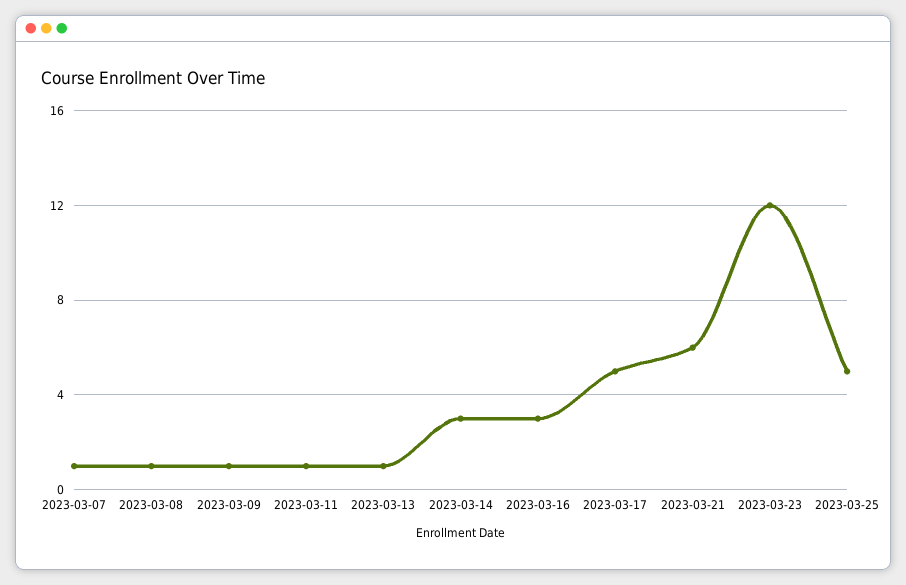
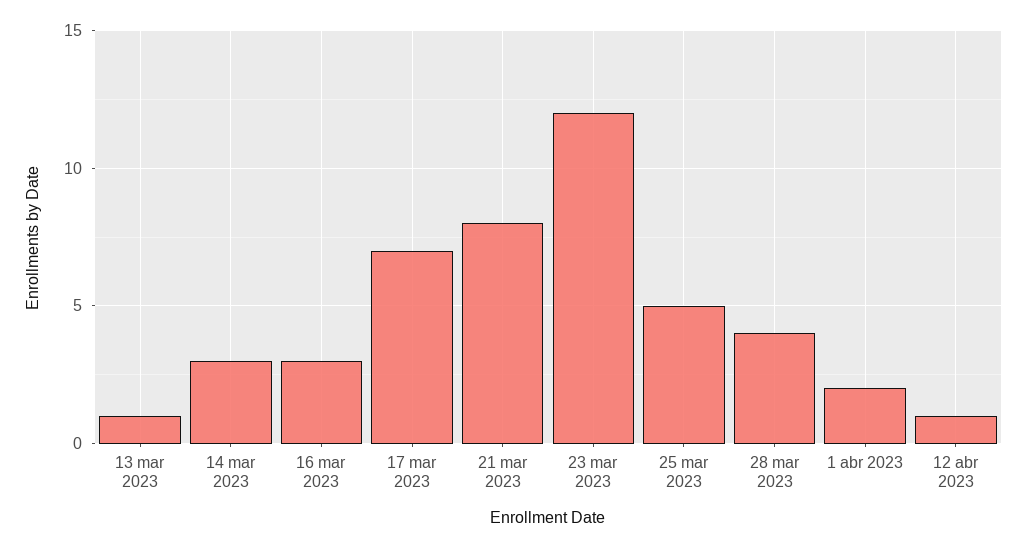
2023-03-07: 1 -> none
2023-03-08: 1 -> none
2023-03-09: 1 -> none
2023-03-11: 1 -> none
2023-03-17: 5 -> 7
2023-03-21: 6 -> 8
28 mar 2023: none -> 4
1 abr 2023: none -> 2
12 abr 2023: none -> 1

